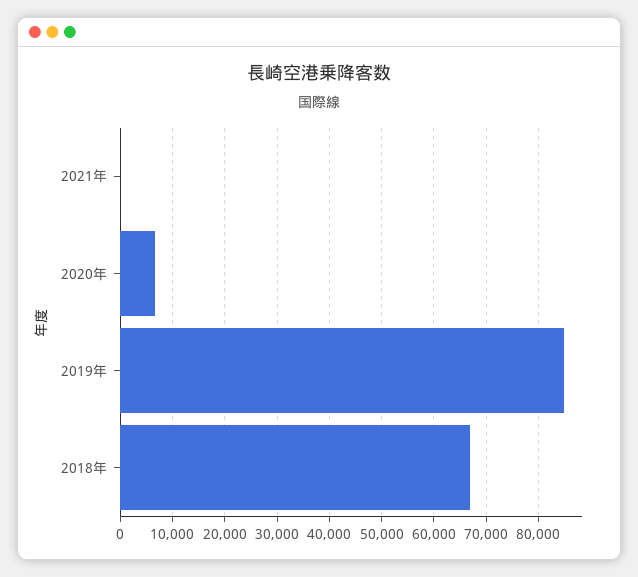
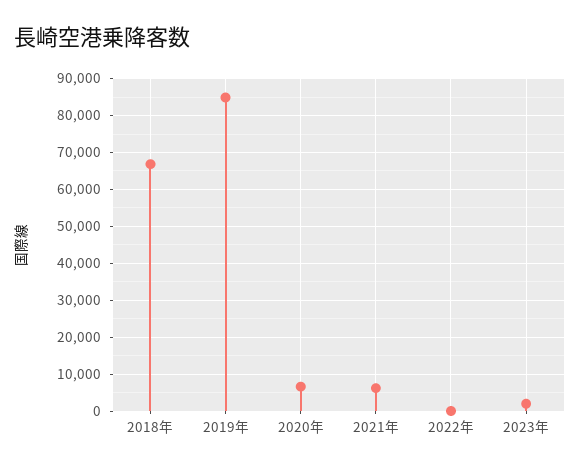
2021年: 0 -> 6000
2022年: none -> 0
2023年: none -> 2000

